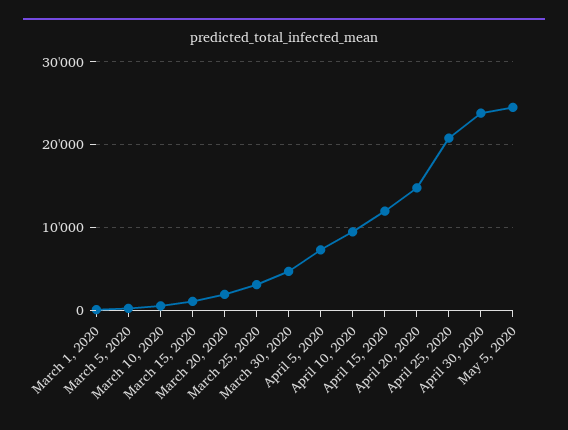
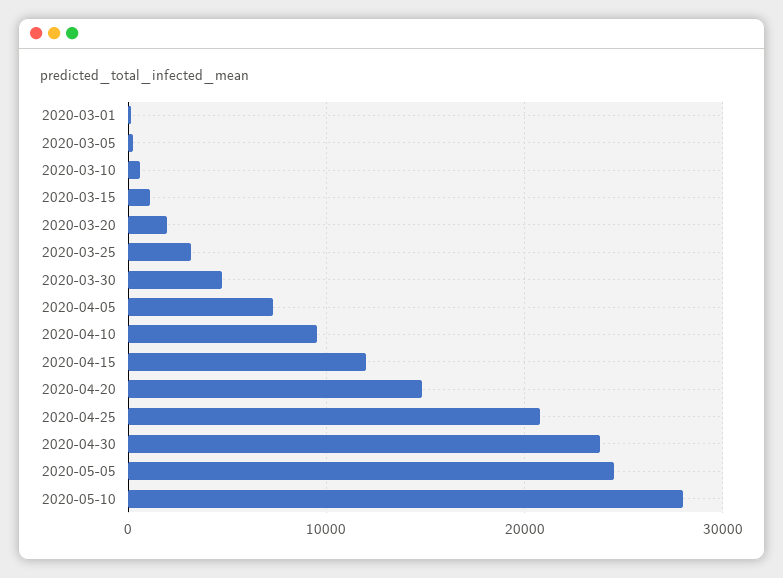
2020-05-10: none -> 28000

